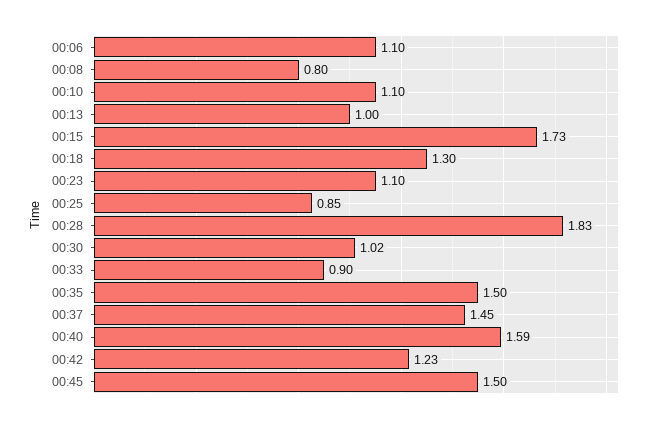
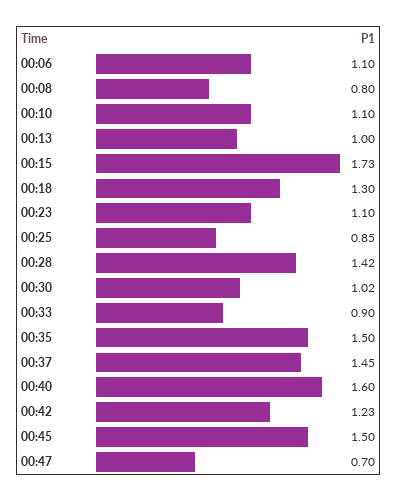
00:28: 1.83 -> 1.42
00:40: 1.59 -> 1.6
00:47: none -> 0.7

